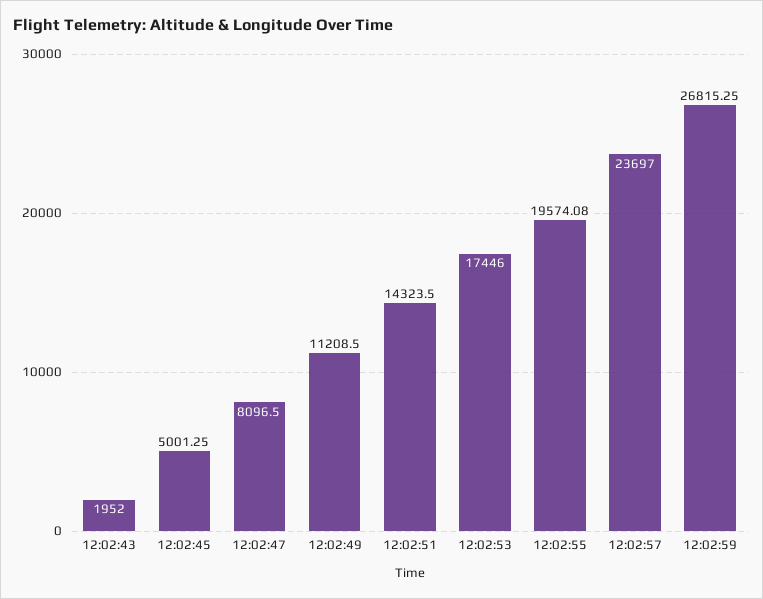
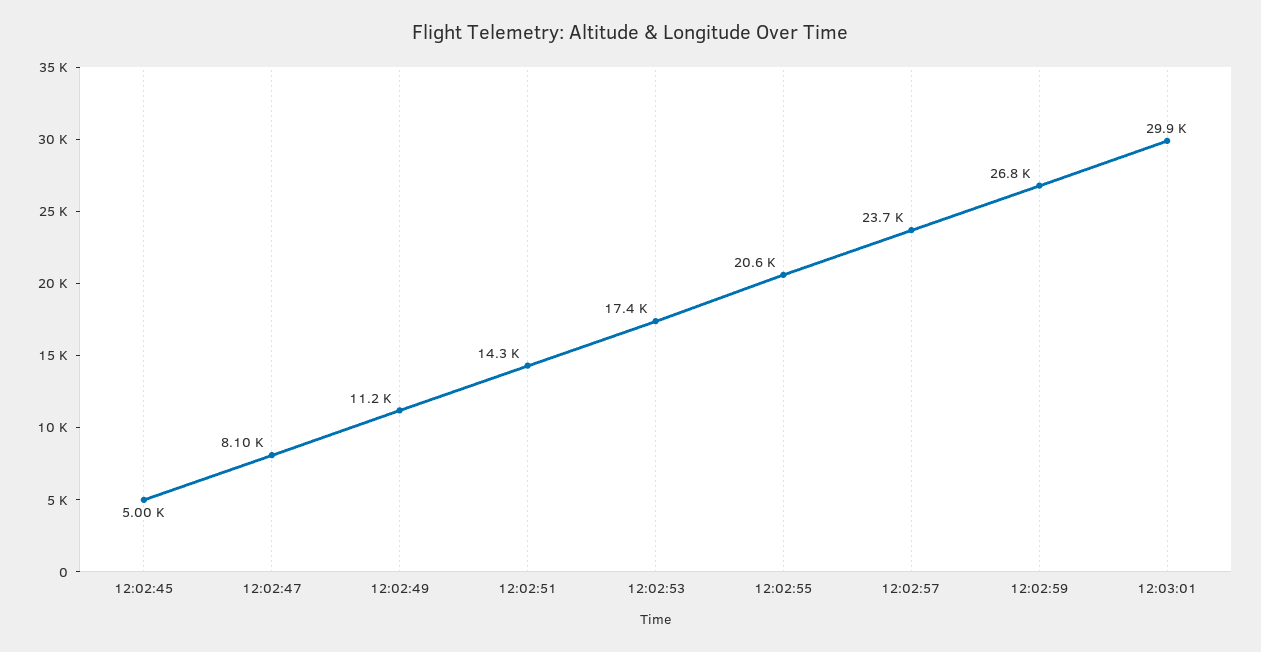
12:02:43: 1952 -> none
12:02:55: 19574.08 -> 20600
12:03:01: none -> 29900

